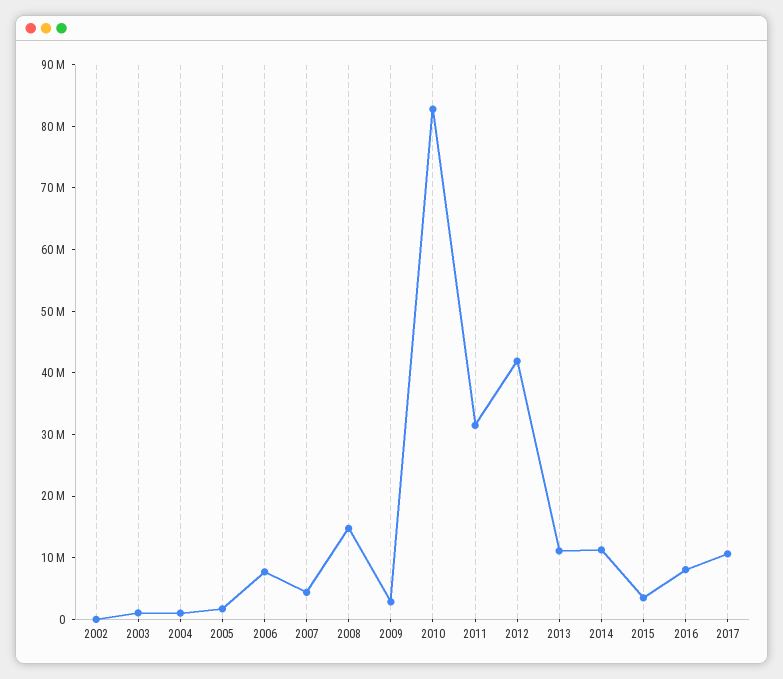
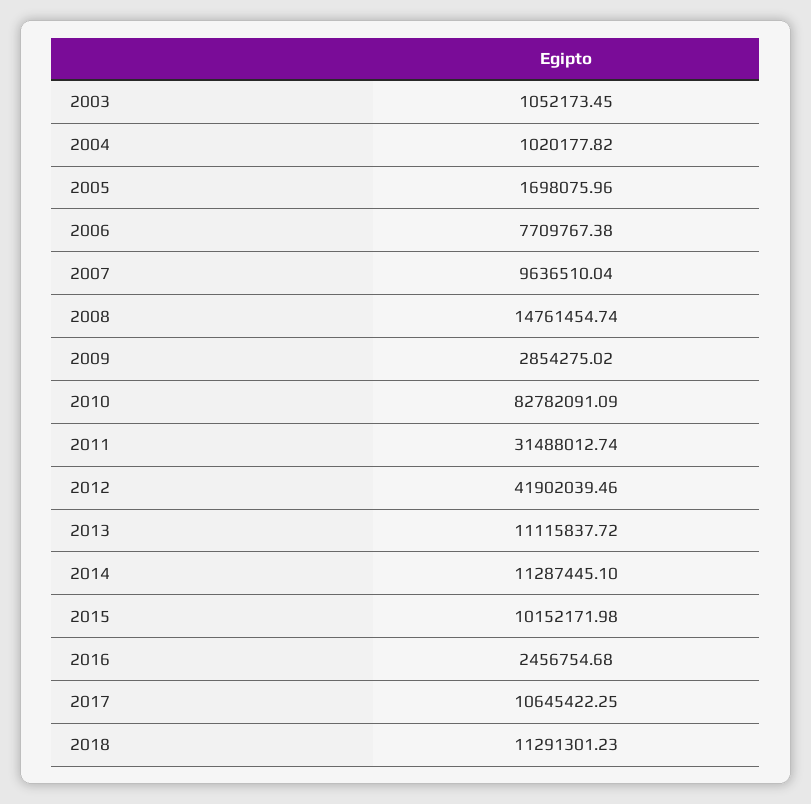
2002: 0 -> none
2007: 4000000 -> 9636510.04
2015: 4000000 -> 10152171.98
2016: 8000000 -> 2456754.68
2018: none -> 11291301.23

